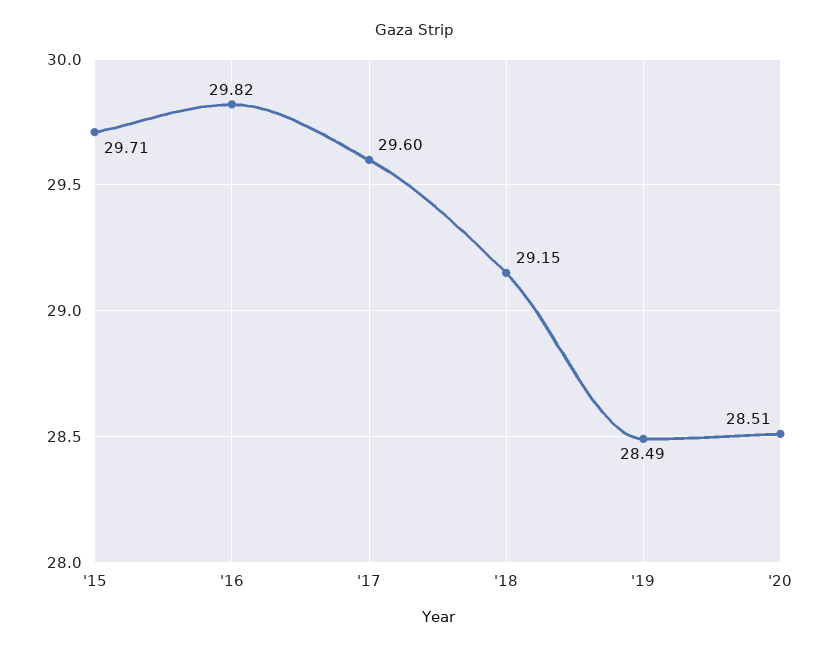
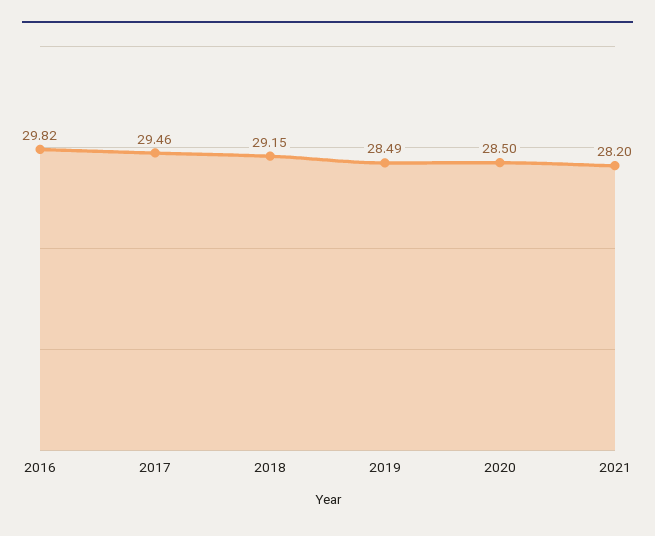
'15: 29.71 -> none
'17: 29.6 -> 29.46
'20: 28.51 -> 28.5
2021: none -> 28.2

